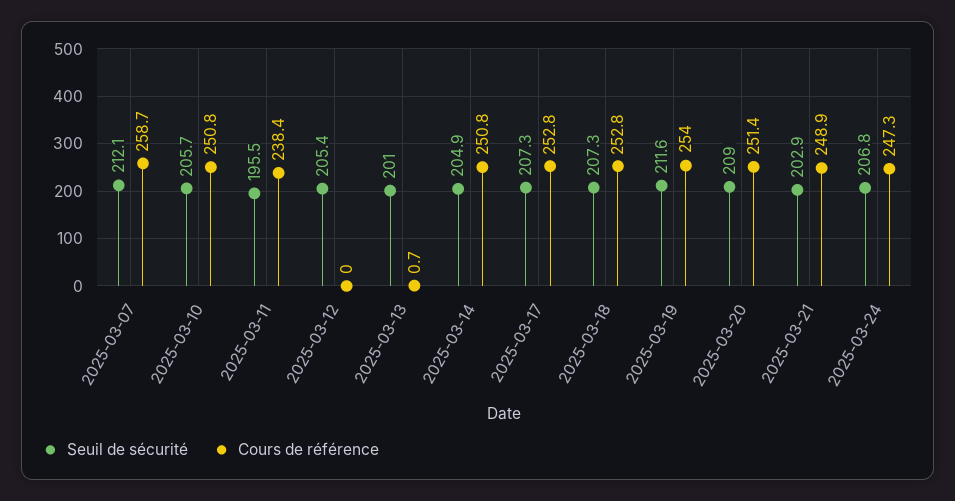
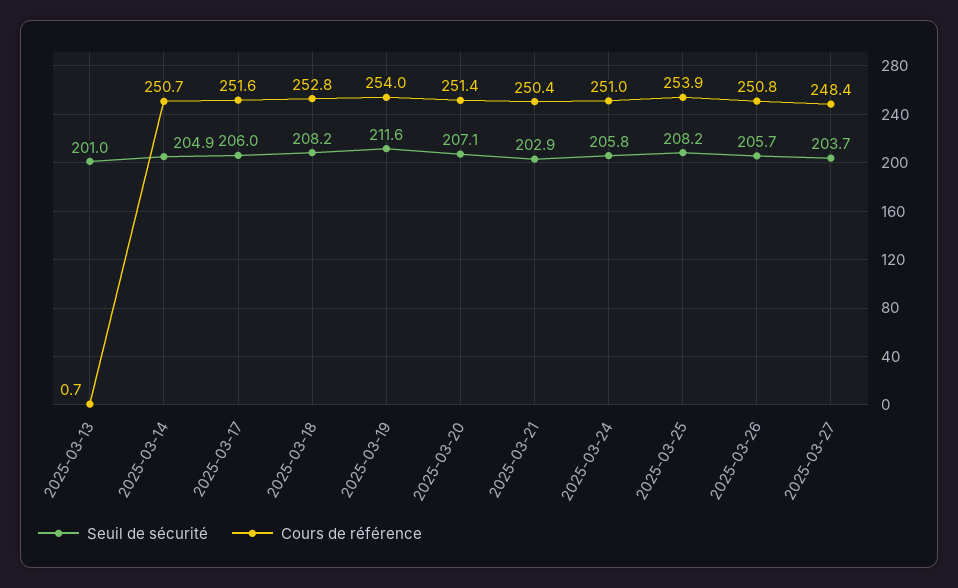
Seuil de sécurité, 2025-03-07: 212.1 -> none
Cours de référence, 2025-03-07: 258.7 -> none
Seuil de sécurité, 2025-03-10: 205.7 -> none
Cours de référence, 2025-03-10: 250.8 -> none
Seuil de sécurité, 2025-03-11: 195.5 -> none
Cours de référence, 2025-03-11: 238.4 -> none
Seuil de sécurité, 2025-03-12: 205.4 -> none
Cours de référence, 2025-03-12: 0 -> none
Cours de référence, 2025-03-14: 250.8 -> 250.7
Seuil de sécurité, 2025-03-17: 207.3 -> 206
Cours de référence, 2025-03-17: 252.8 -> 251.6
Seuil de sécurité, 2025-03-18: 207.3 -> 208.2
Seuil de sécurité, 2025-03-20: 209 -> 207.1
Cours de référence, 2025-03-21: 248.9 -> 250.4
Seuil de sécurité, 2025-03-24: 206.8 -> 205.8
Cours de référence, 2025-03-24: 247.3 -> 251
Seuil de sécurité, 2025-03-25: none -> 208.2
Cours de référence, 2025-03-25: none -> 253.9
Seuil de sécurité, 2025-03-26: none -> 205.7
Cours de référence, 2025-03-26: none -> 250.8
Seuil de sécurité, 2025-03-27: none -> 203.7
Cours de référence, 2025-03-27: none -> 248.4

